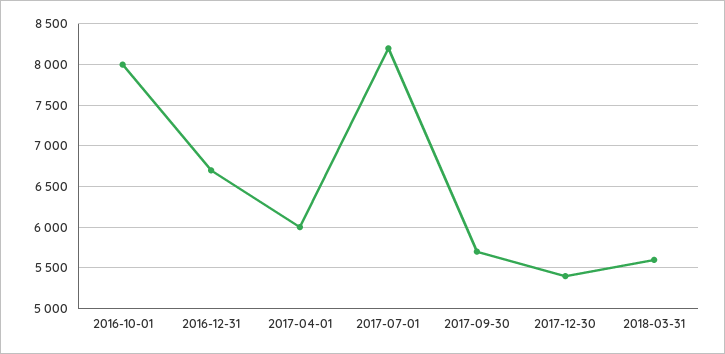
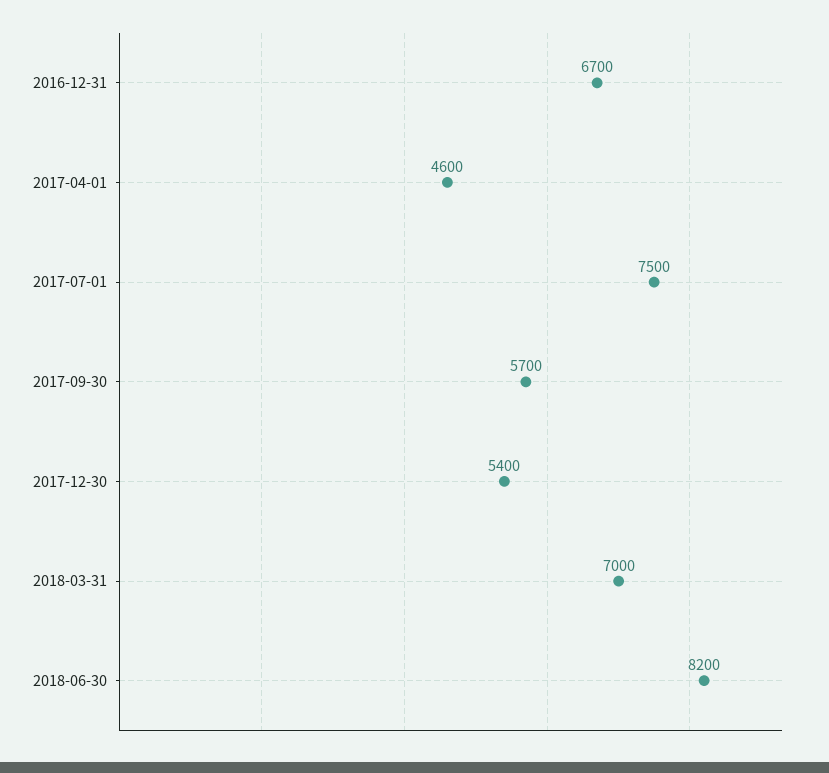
2016-10-01: 8000 -> none
2017-04-01: 6000 -> 4600
2017-07-01: 8200 -> 7500
2018-03-31: 5600 -> 7000
2018-06-30: none -> 8200

